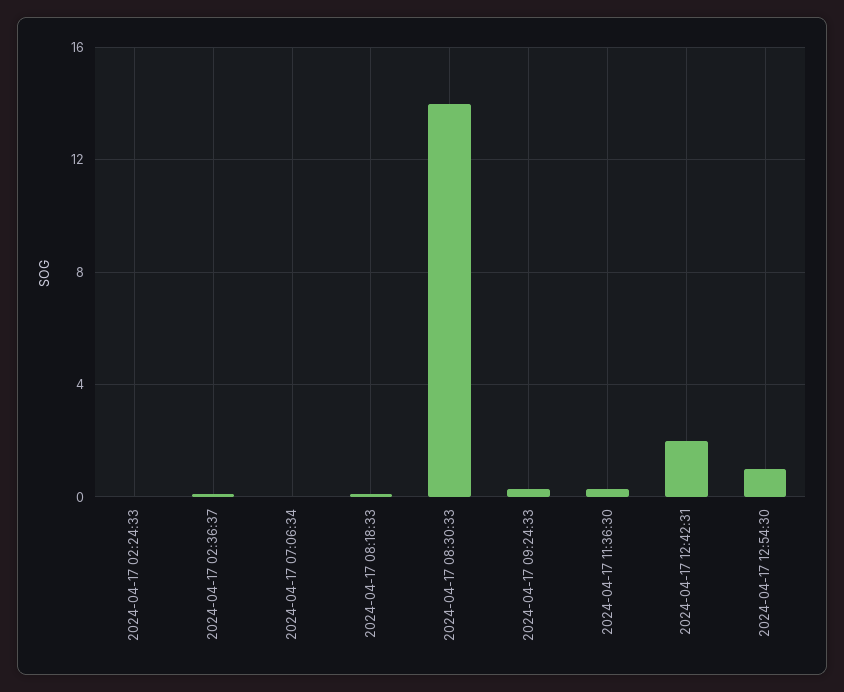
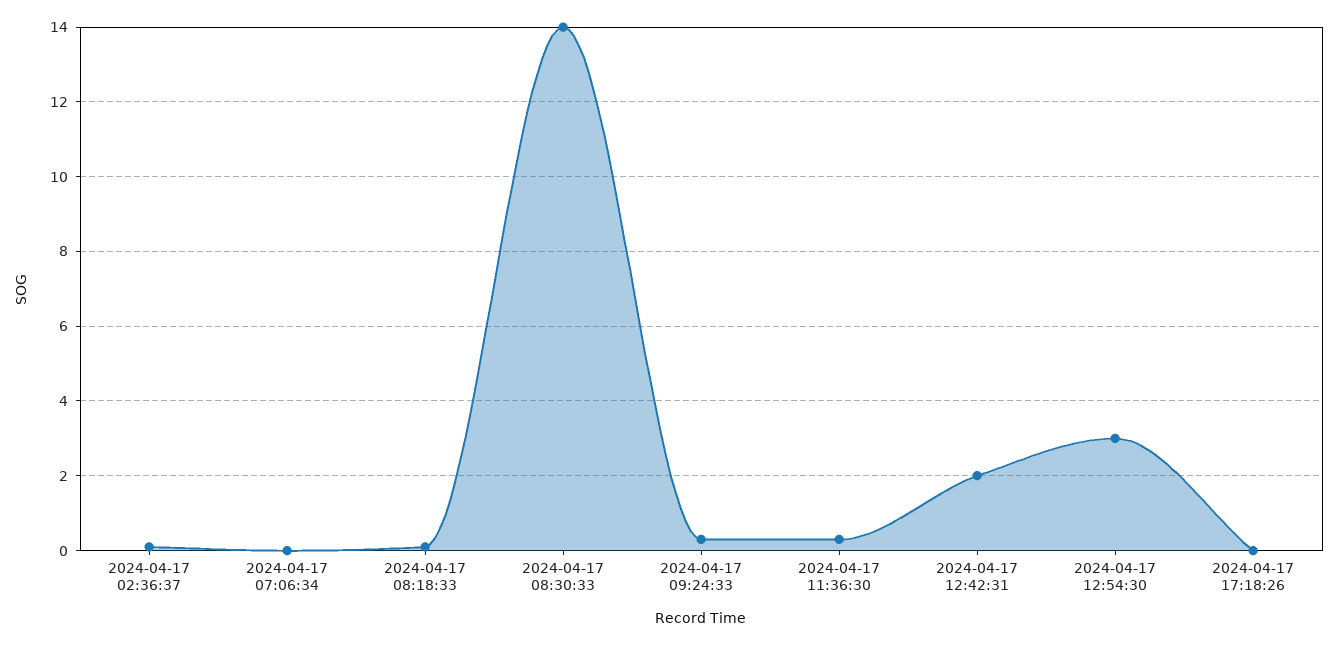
2024-04-17 02:24:33: 0 -> none
2024-04-17 12:54:30: 1 -> 3
2024-04-17 17:18:26: none -> 0

